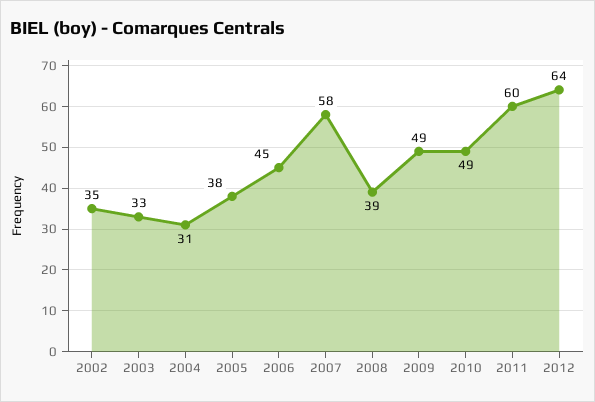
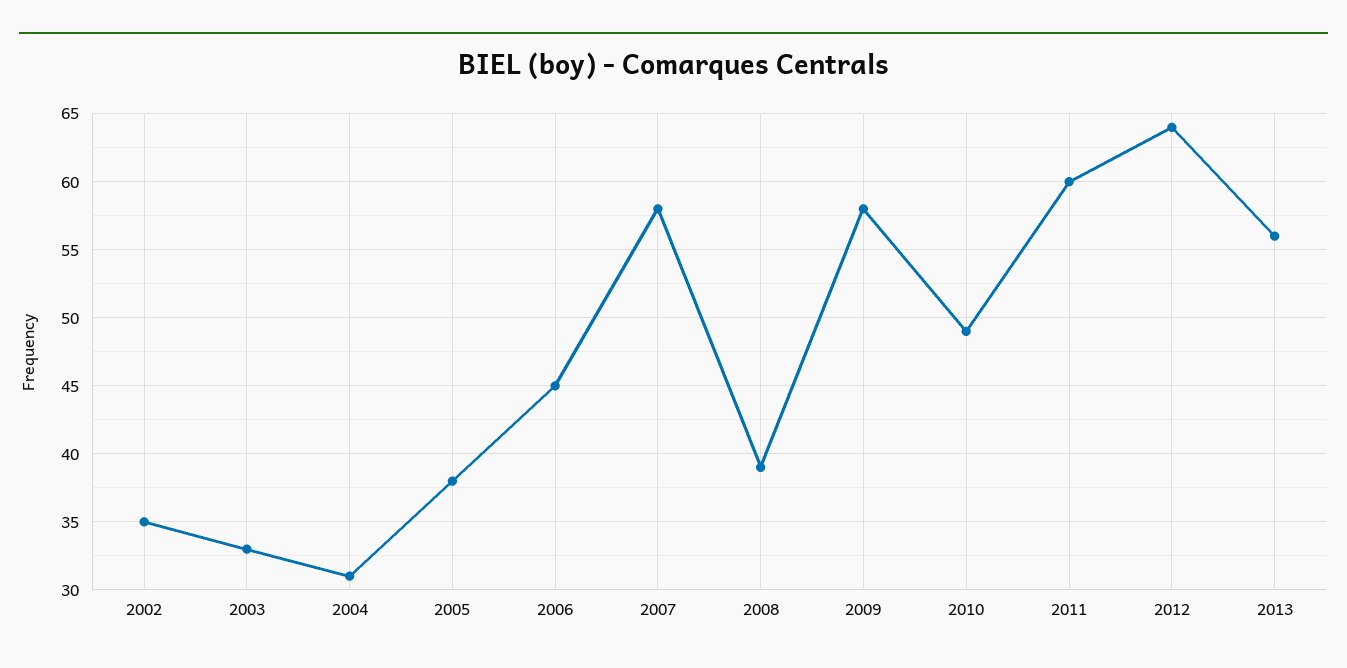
2009: 49 -> 58
2013: none -> 56

